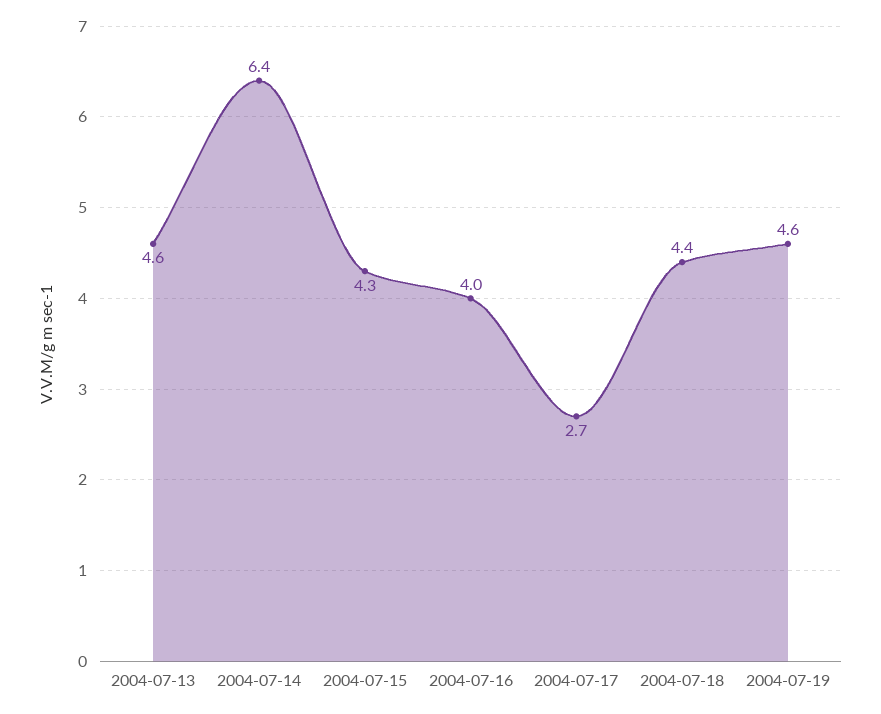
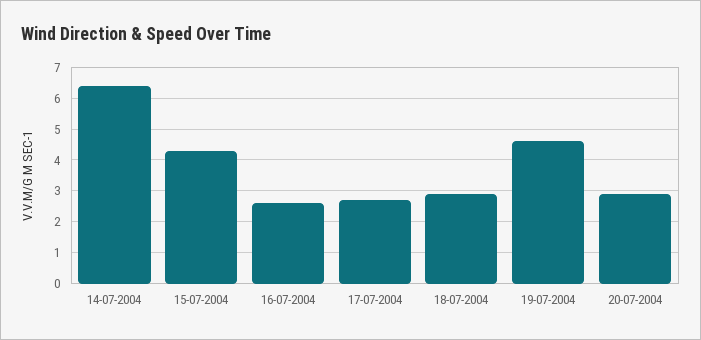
2004-07-13: 4.6 -> none
2004-07-16: 4 -> 2.5
2004-07-18: 4.4 -> 3
20-07-2004: none -> 3

